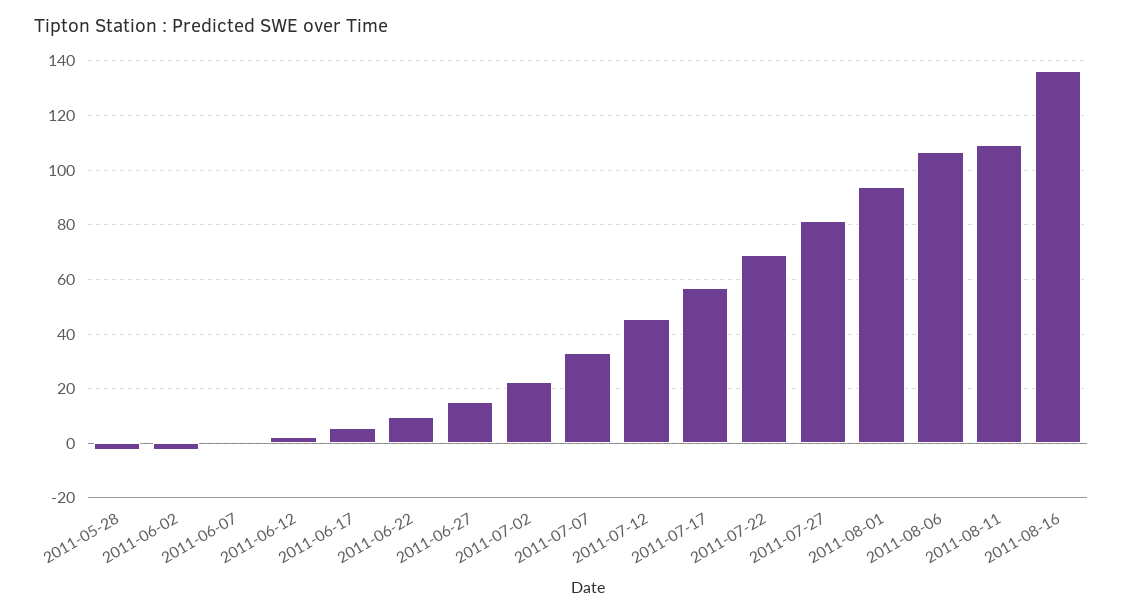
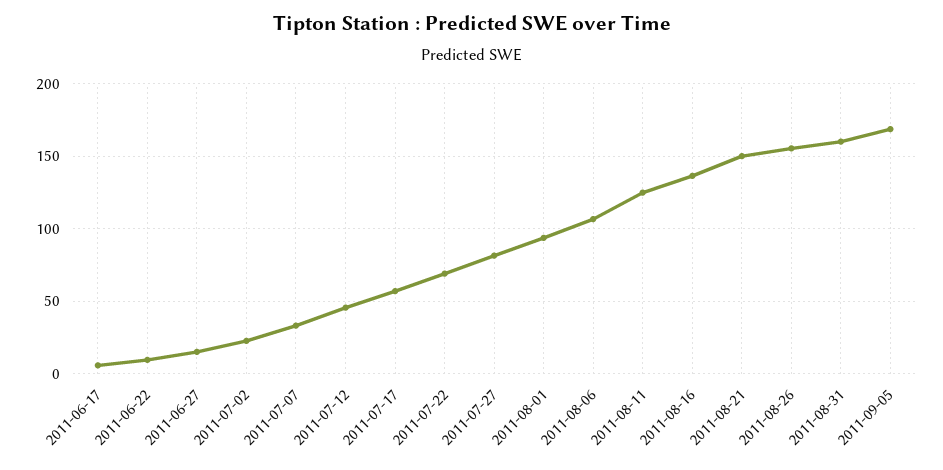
2011-05-28: -2.5 -> none
2011-06-02: -2.5 -> none
2011-06-07: 0 -> none
2011-06-12: 2.5 -> none
2011-08-11: 110 -> 125
2011-08-21: none -> 150
2011-08-26: none -> 155
2011-08-31: none -> 160
2011-09-05: none -> 170

